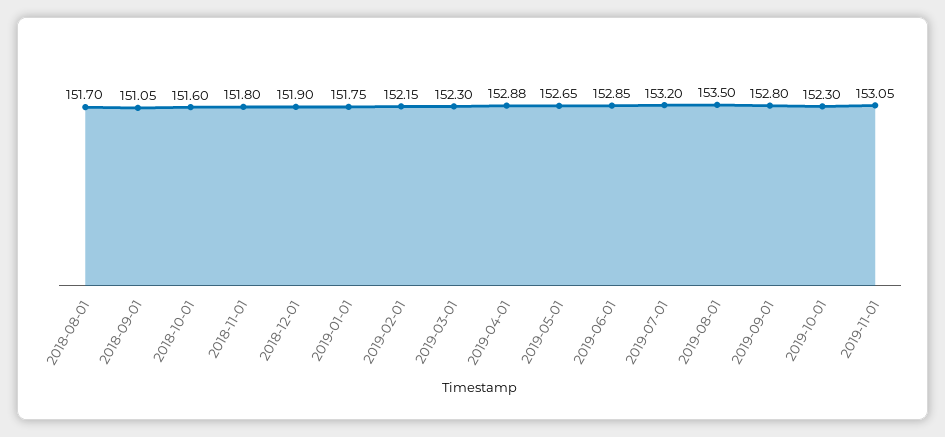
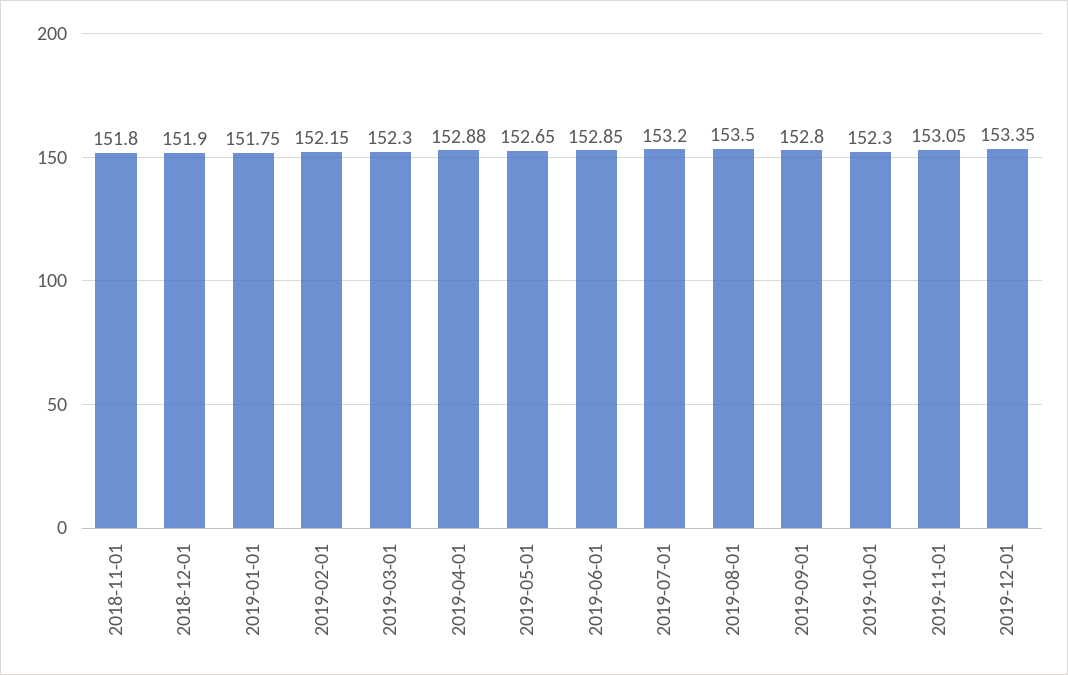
2018-08-01: 151.7 -> none
2018-09-01: 151.05 -> none
2018-10-01: 151.6 -> none
2019-12-01: none -> 153.35

